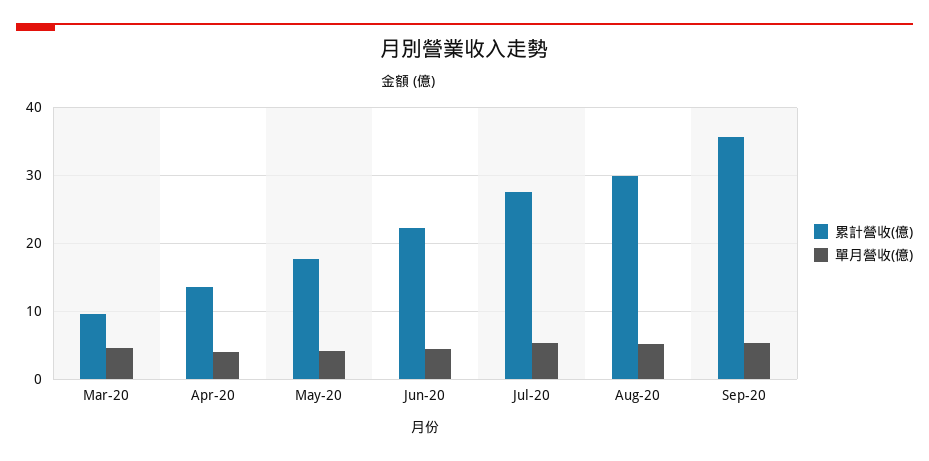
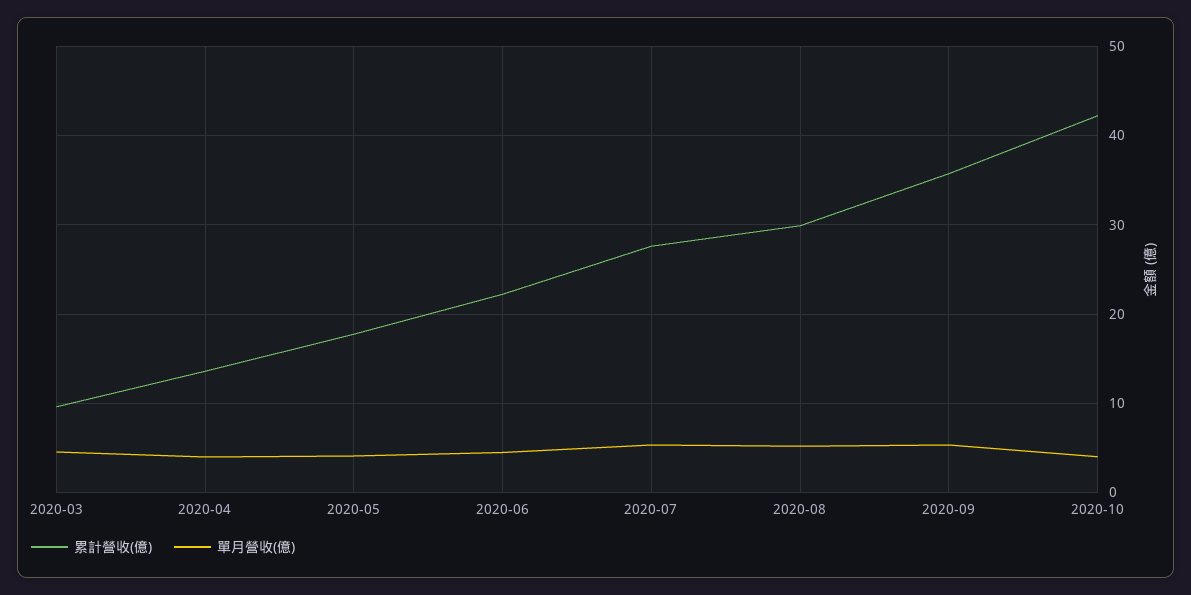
累計營收(億), 2020-10: none -> 42
單月營收(億), 2020-10: none -> 4

